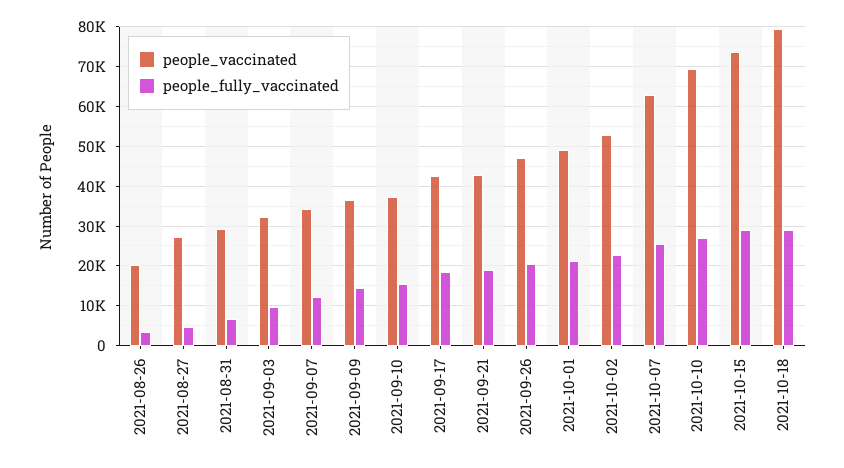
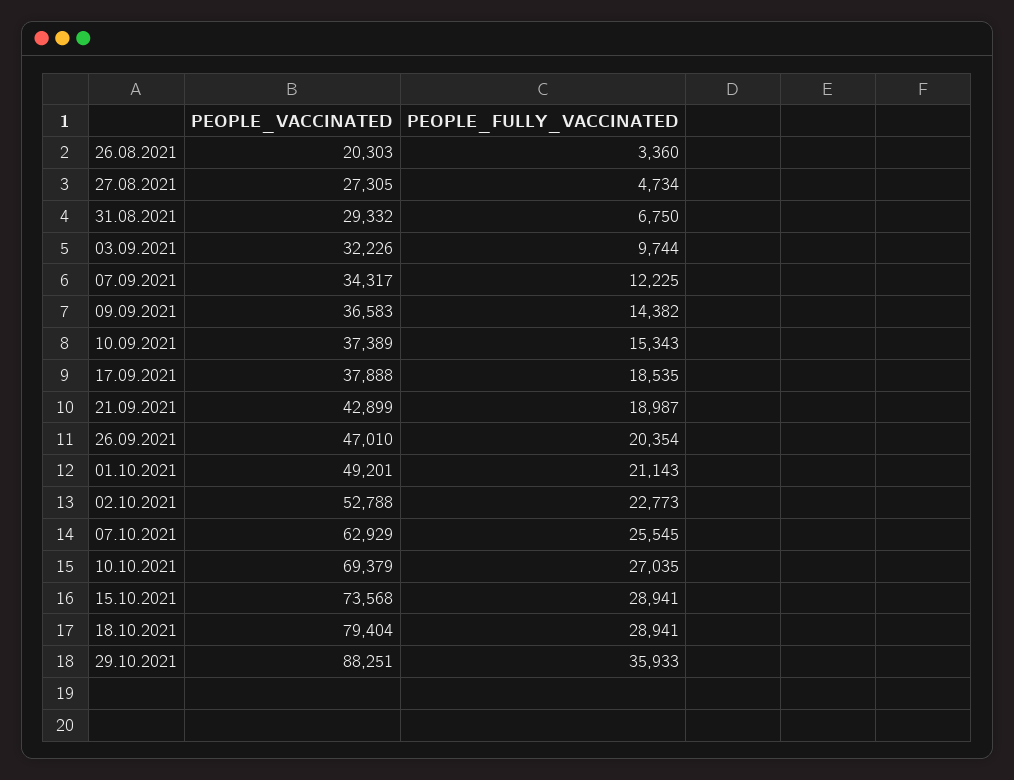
people_vaccinated, 2021-09-17: 42000 -> 37888
people_vaccinated, 29.10.2021: none -> 88251
people_fully_vaccinated, 29.10.2021: none -> 35933

